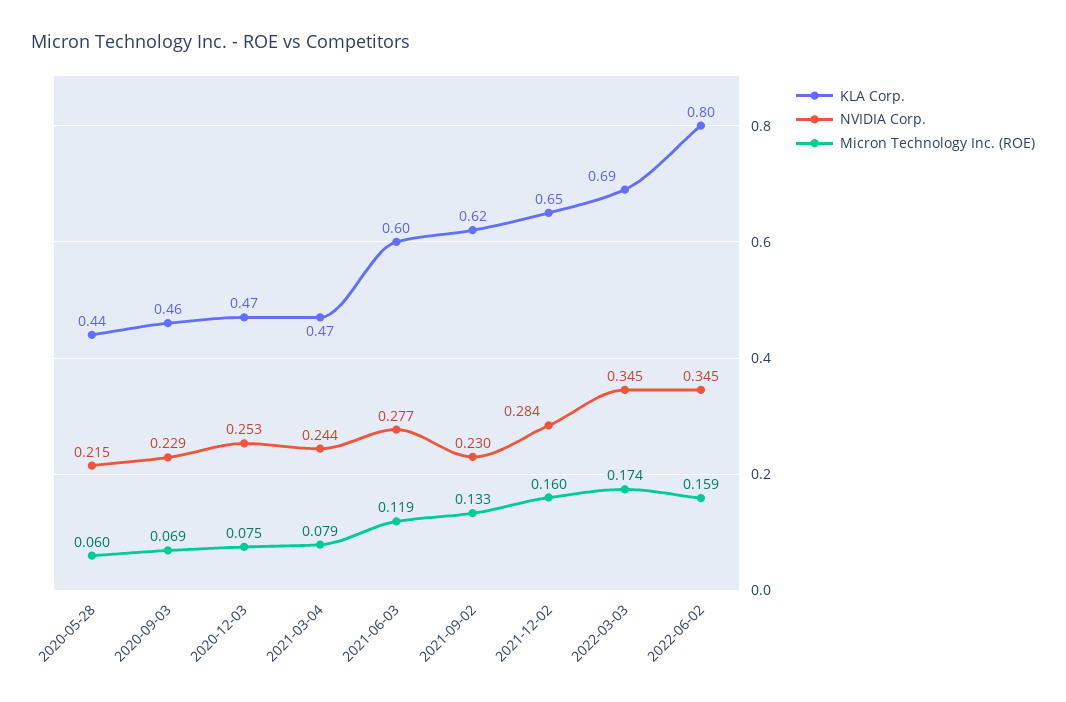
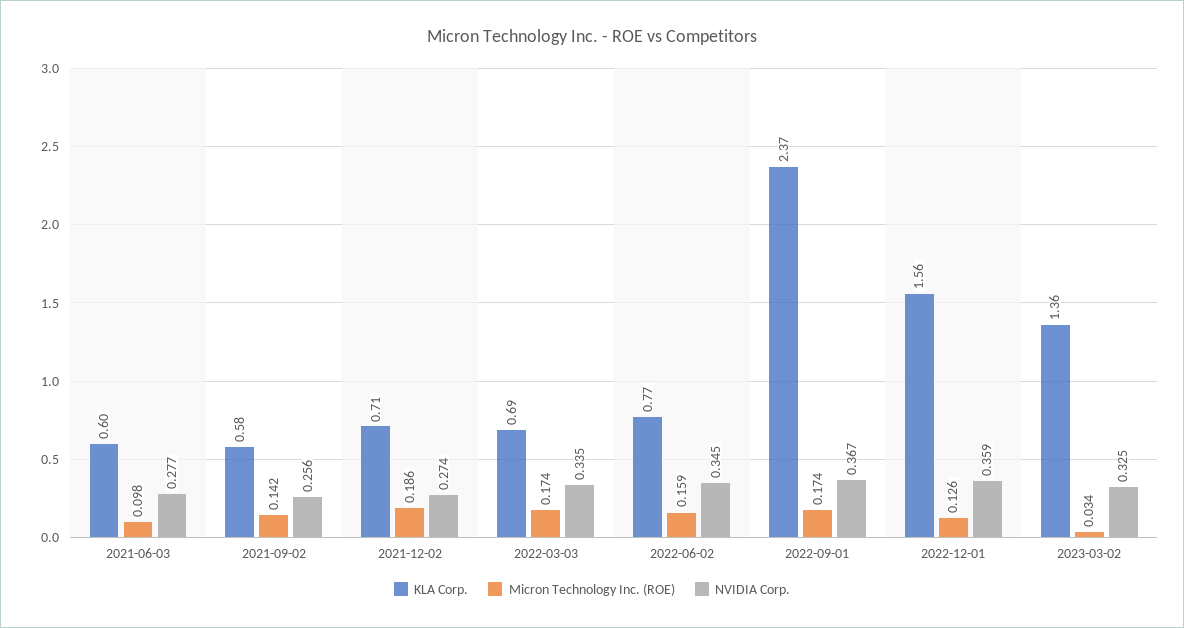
KLA Corp., 2020-05-28: 0.44 -> none
NVIDIA Corp., 2020-05-28: 0.215 -> none
Micron Technology Inc. (ROE), 2020-05-28: 0.06 -> none
KLA Corp., 2020-09-03: 0.46 -> none
NVIDIA Corp., 2020-09-03: 0.229 -> none
Micron Technology Inc. (ROE), 2020-09-03: 0.069 -> none
KLA Corp., 2020-12-03: 0.47 -> none
NVIDIA Corp., 2020-12-03: 0.253 -> none
Micron Technology Inc. (ROE), 2020-12-03: 0.075 -> none
KLA Corp., 2021-03-04: 0.47 -> none
NVIDIA Corp., 2021-03-04: 0.244 -> none
Micron Technology Inc. (ROE), 2021-03-04: 0.079 -> none
Micron Technology Inc. (ROE), 2021-06-03: 0.119 -> 0.098
KLA Corp., 2021-09-02: 0.62 -> 0.58
NVIDIA Corp., 2021-09-02: 0.23 -> 0.256
Micron Technology Inc. (ROE), 2021-09-02: 0.133 -> 0.142
KLA Corp., 2021-12-02: 0.65 -> 0.71
NVIDIA Corp., 2021-12-02: 0.284 -> 0.274
Micron Technology Inc. (ROE), 2021-12-02: 0.16 -> 0.186
NVIDIA Corp., 2022-03-03: 0.345 -> 0.335
KLA Corp., 2022-06-02: 0.8 -> 0.77
KLA Corp., 2022-09-01: none -> 2.37
Micron Technology Inc. (ROE), 2022-09-01: none -> 0.174
NVIDIA Corp., 2022-09-01: none -> 0.367
KLA Corp., 2022-12-01: none -> 1.56
Micron Technology Inc. (ROE), 2022-12-01: none -> 0.126
NVIDIA Corp., 2022-12-01: none -> 0.359
KLA Corp., 2023-03-02: none -> 1.36
Micron Technology Inc. (ROE), 2023-03-02: none -> 0.034
NVIDIA Corp., 2023-03-02: none -> 0.325

